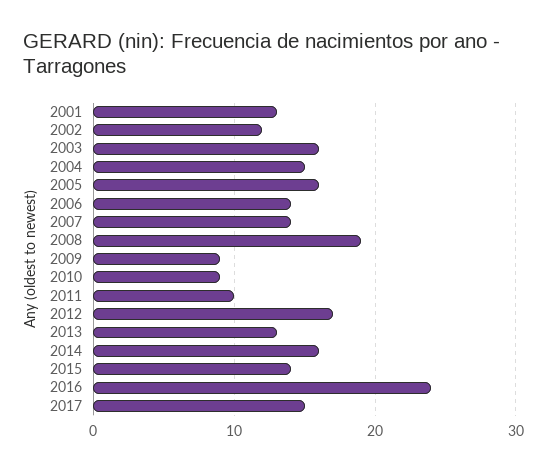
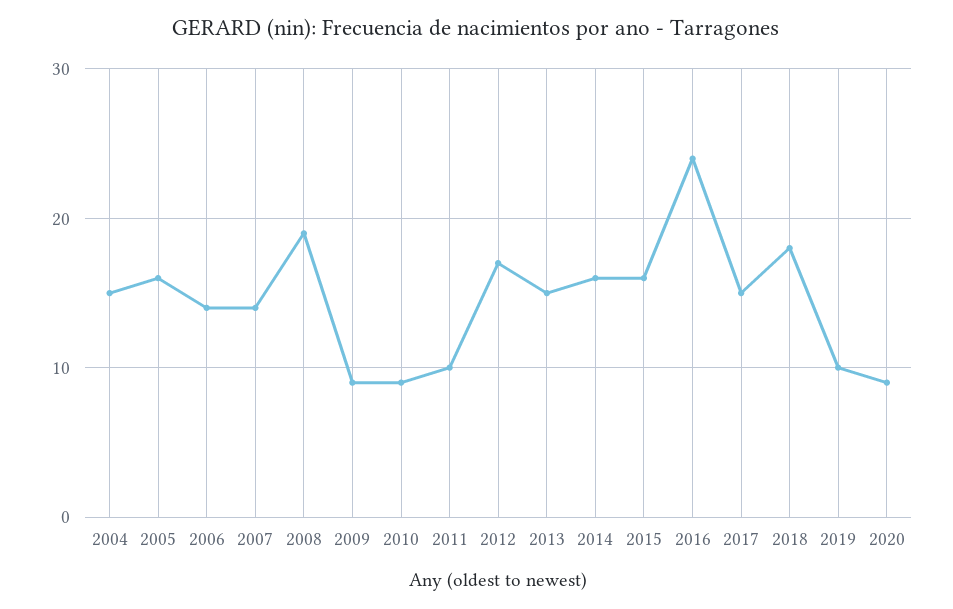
2001: 13 -> none
2002: 12 -> none
2003: 16 -> none
2013: 13 -> 15
2015: 14 -> 16
2018: none -> 18
2019: none -> 10
2020: none -> 9

